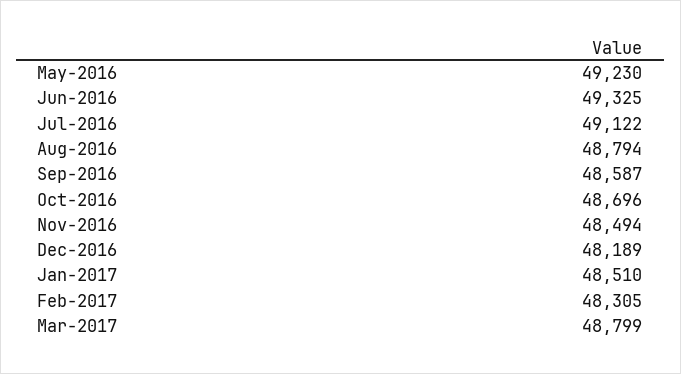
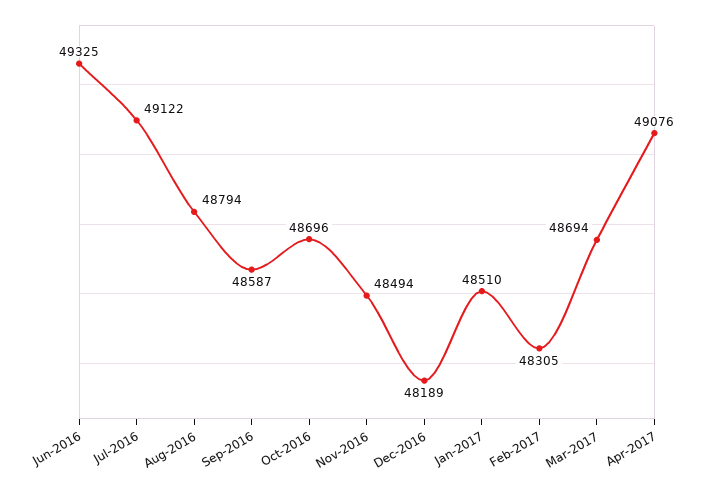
May-2016: 49230 -> none
Mar-2017: 48799 -> 48694
Apr-2017: none -> 49076

